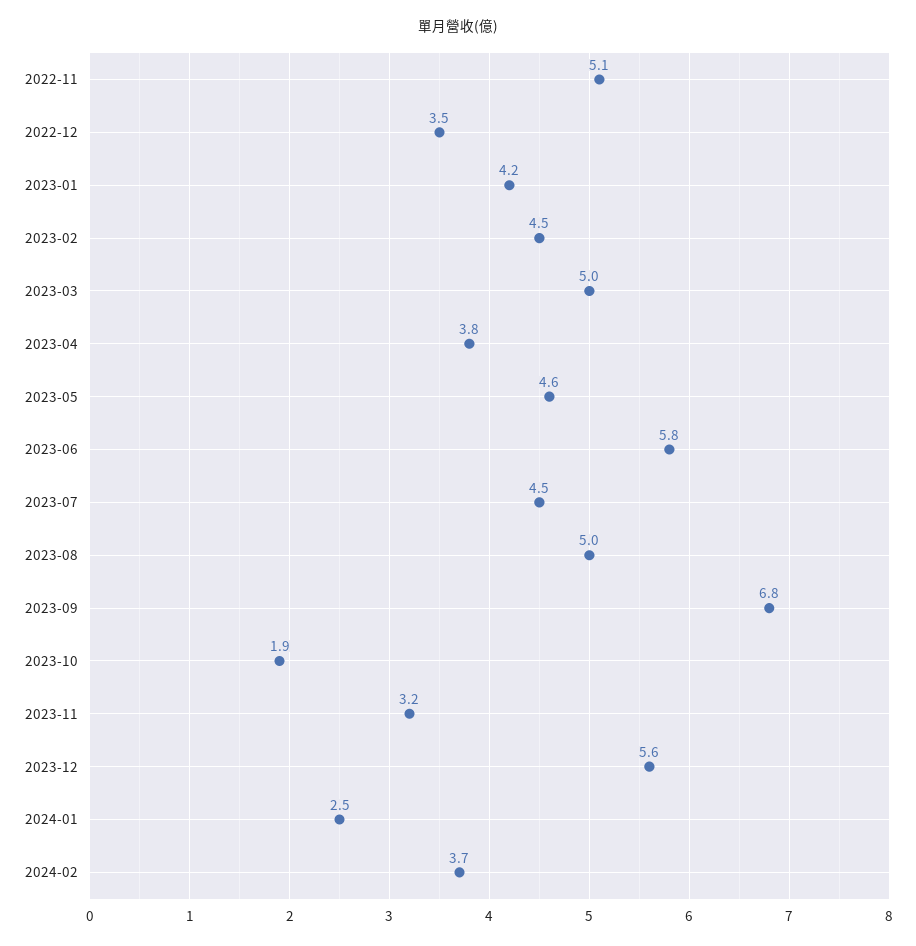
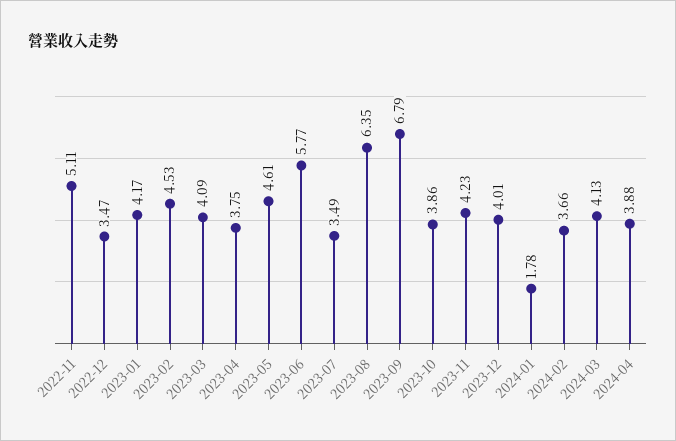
2023-03: 5 -> 4.09
2023-07: 4.5 -> 3.49
2023-08: 5 -> 6.35
2023-10: 1.9 -> 3.86
2023-11: 3.2 -> 4.23
2023-12: 5.6 -> 4.01
2024-01: 2.5 -> 1.78
2024-03: none -> 4.13
2024-04: none -> 3.88

